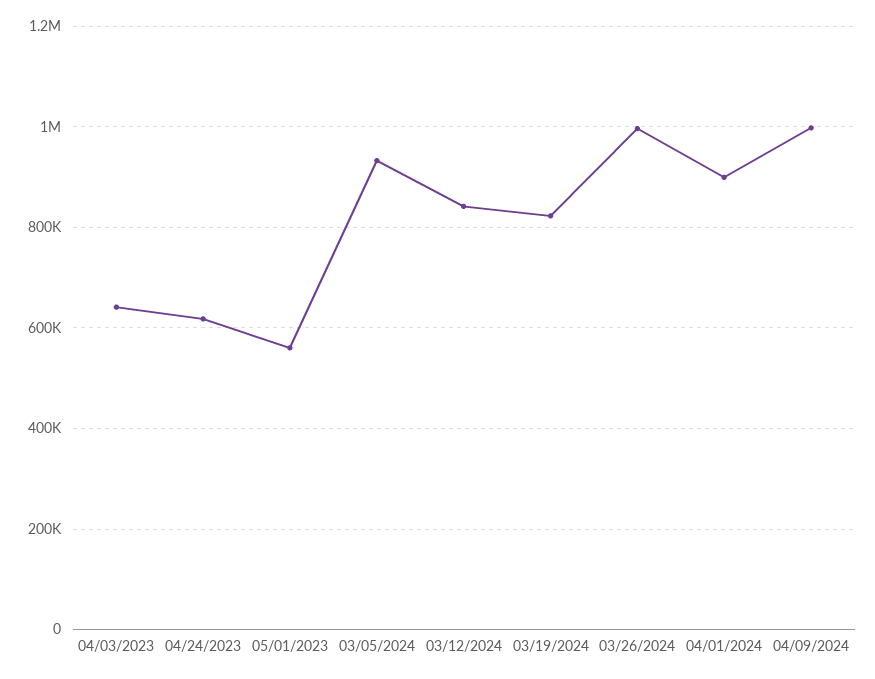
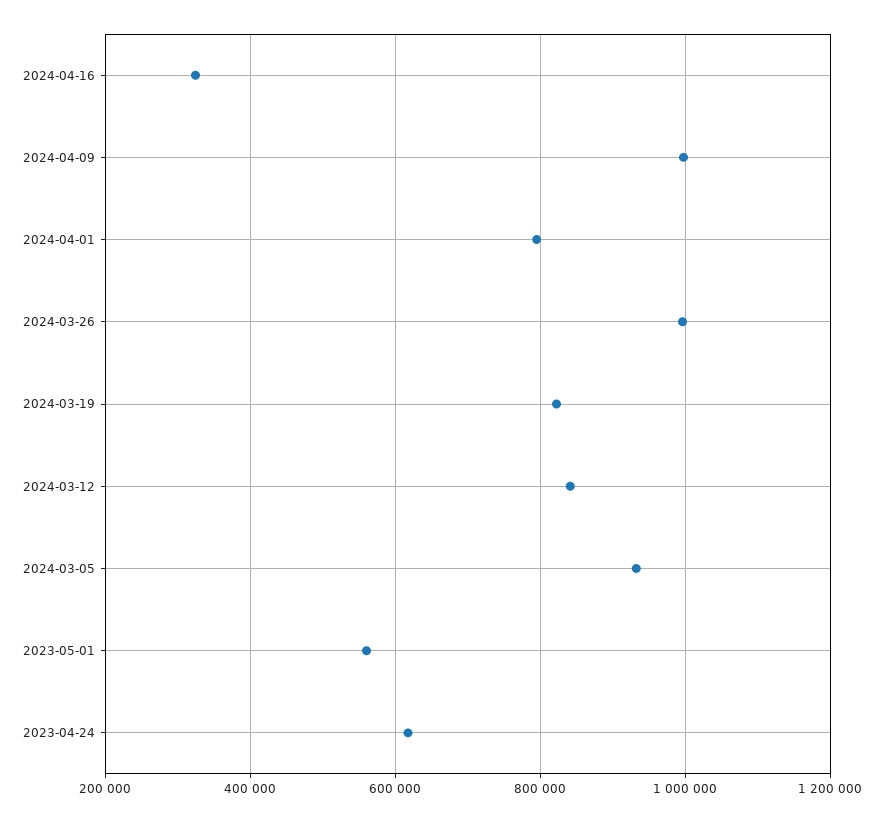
04/03/2023: 640000 -> none
04/01/2024: 900000 -> 800000
2024-04-16: none -> 320000

